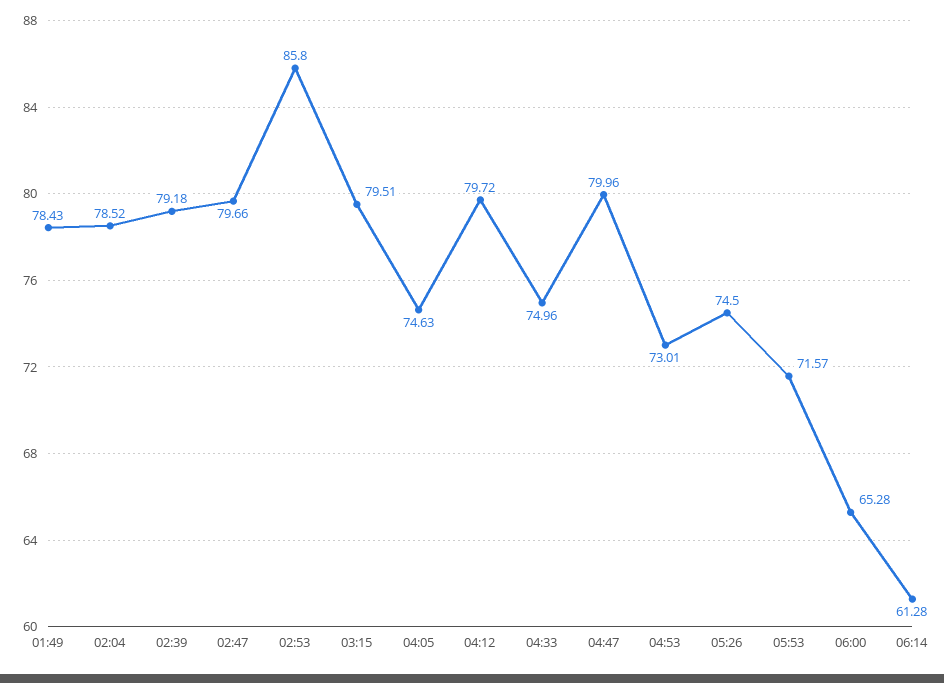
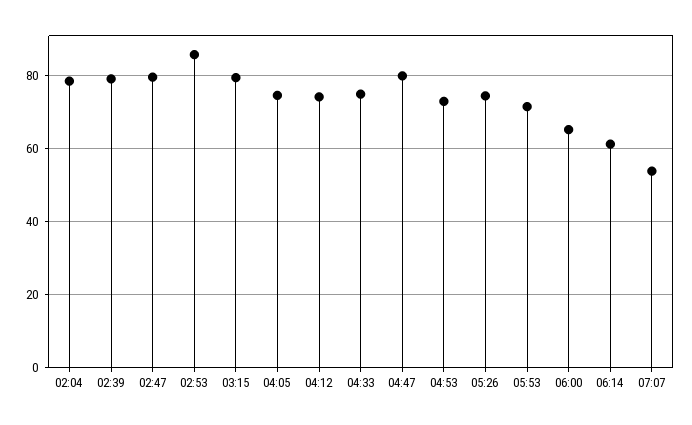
01:49: 78.43 -> none
04:12: 79.72 -> 74
07:07: none -> 54

